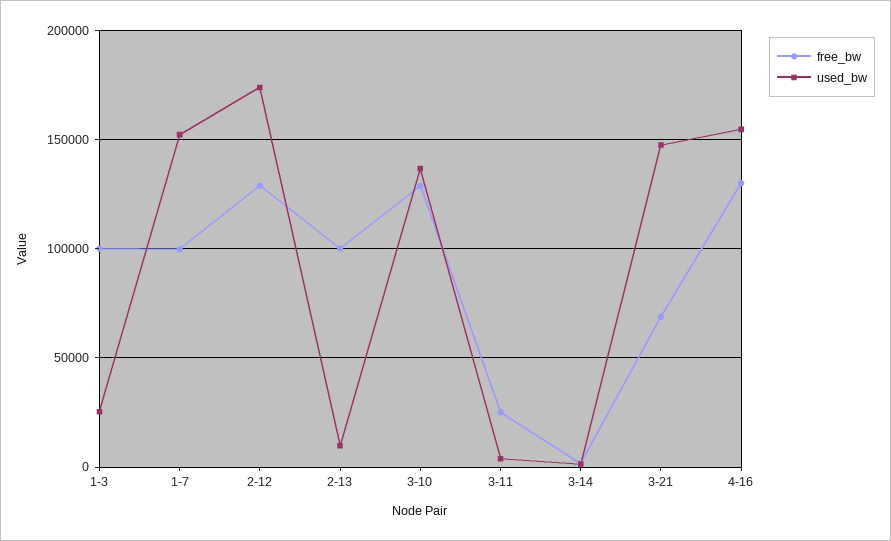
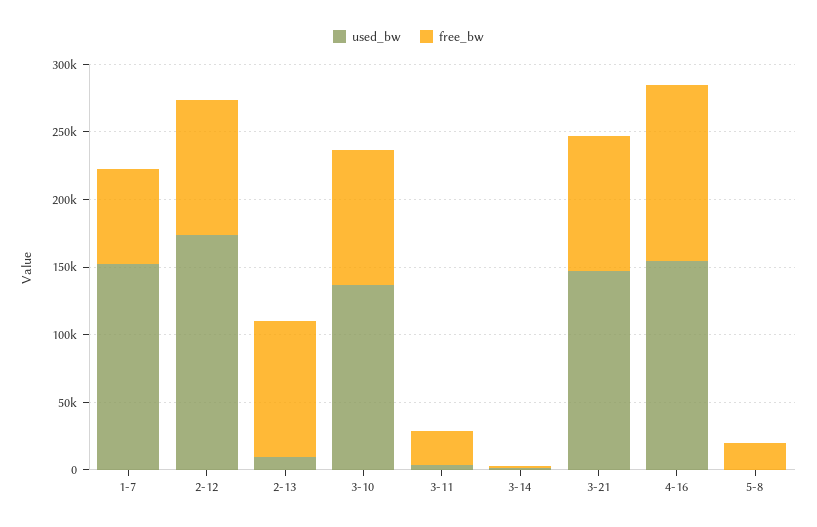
free_bw, 1-3: 100000 -> none
used_bw, 1-3: 25000 -> none
free_bw, 1-7: 100000 -> 70000
free_bw, 2-12: 130000 -> 100000
free_bw, 3-10: 130000 -> 100000
free_bw, 3-21: 70000 -> 100000
used_bw, 5-8: none -> 0
free_bw, 5-8: none -> 20000

